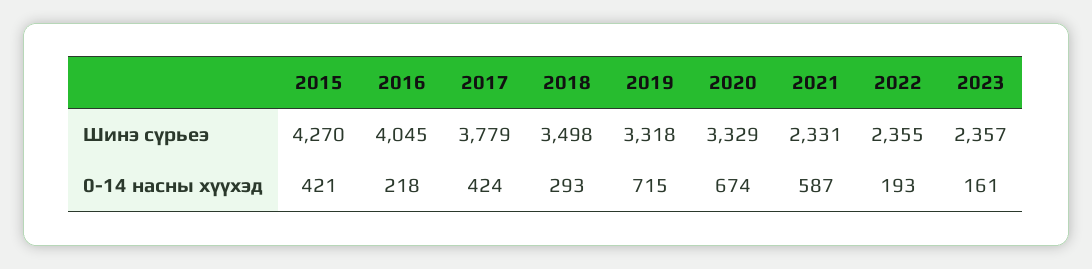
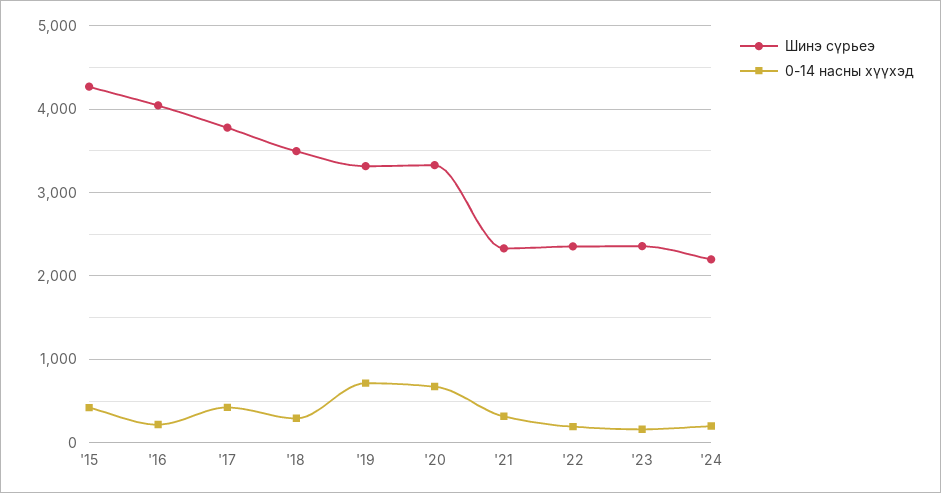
0-14 насны хүүхэд, 2021: 587 -> 300
Шинэ сүрьеэ, '24: none -> 2200
0-14 насны хүүхэд, '24: none -> 200

